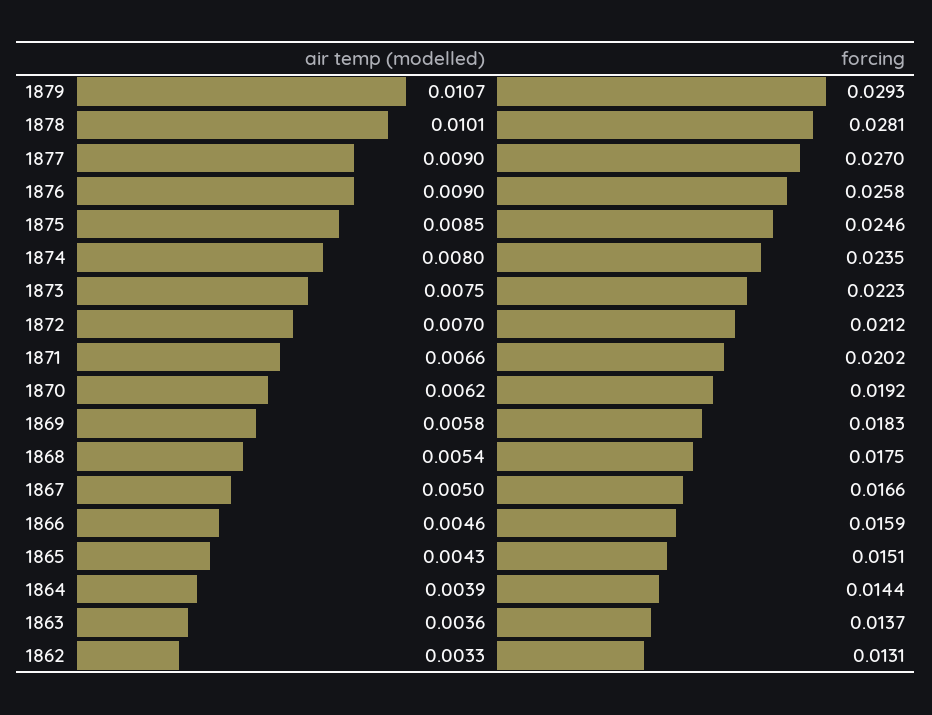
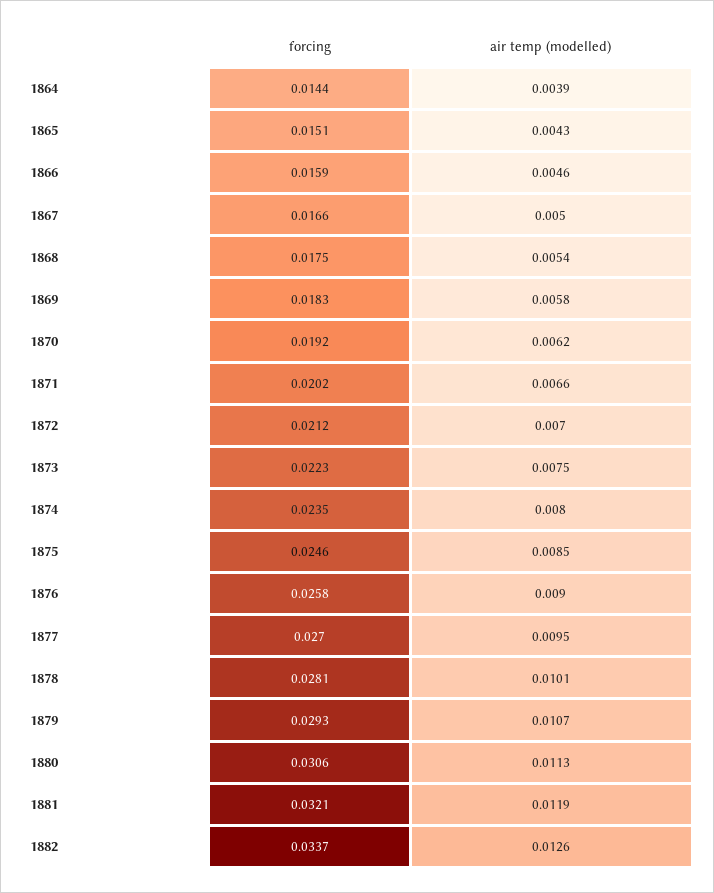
air temp (modelled), 1877: 0.009 -> 0.0095
air temp (modelled), 1863: 0.0036 -> none
forcing, 1863: 0.0137 -> none
air temp (modelled), 1862: 0.0033 -> none
forcing, 1862: 0.0131 -> none
forcing, 1880: none -> 0.0306
air temp (modelled), 1880: none -> 0.0113
forcing, 1881: none -> 0.0321
air temp (modelled), 1881: none -> 0.0119
forcing, 1882: none -> 0.0337
air temp (modelled), 1882: none -> 0.0126

